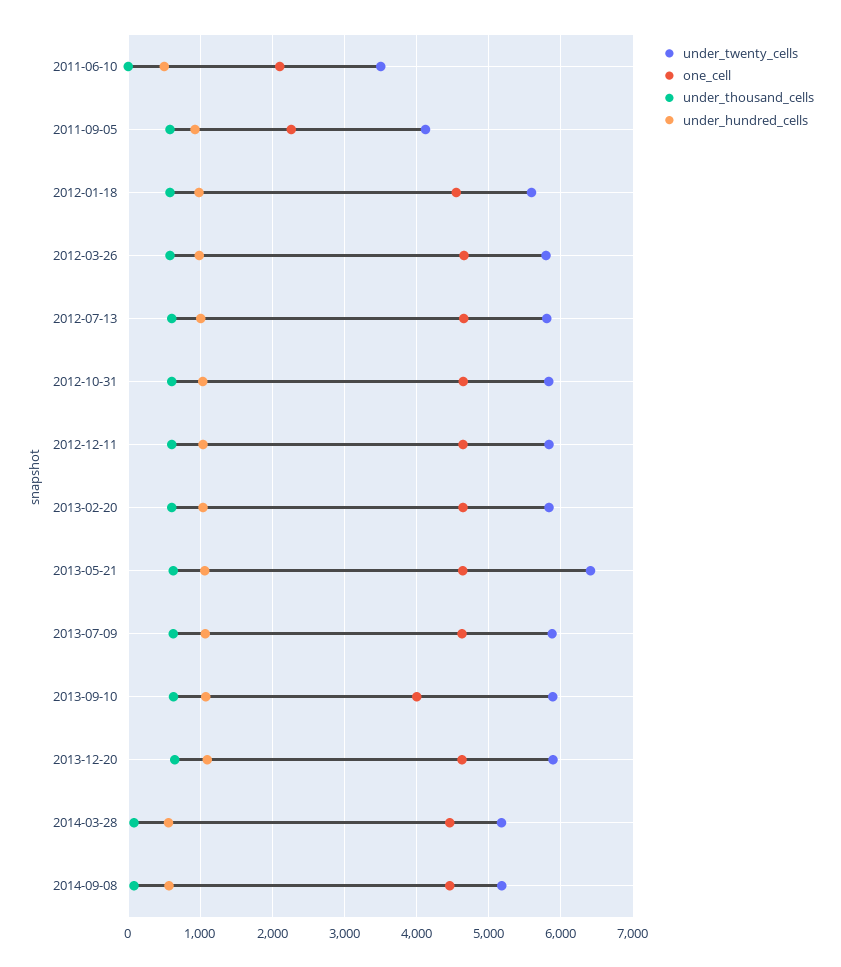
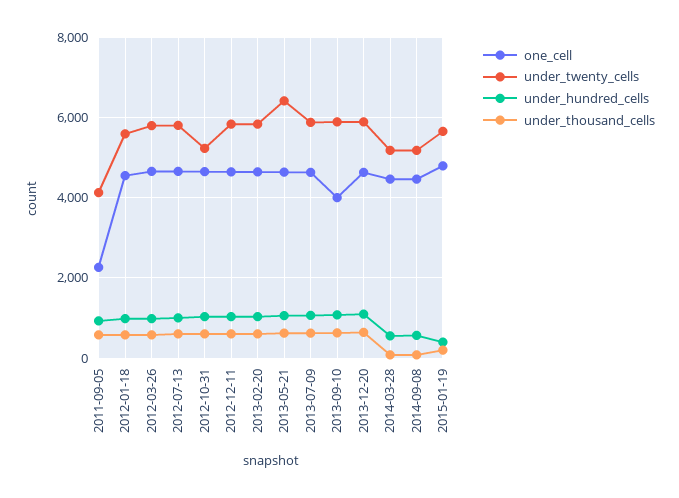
under_twenty_cells, 2011-06-10: 3500 -> none
one_cell, 2011-06-10: 2100 -> none
under_thousand_cells, 2011-06-10: 0 -> none
under_hundred_cells, 2011-06-10: 500 -> none
under_twenty_cells, 2012-10-31: 5800 -> 5200
one_cell, 2015-01-19: none -> 4800
under_twenty_cells, 2015-01-19: none -> 5600
under_hundred_cells, 2015-01-19: none -> 400
under_thousand_cells, 2015-01-19: none -> 200

